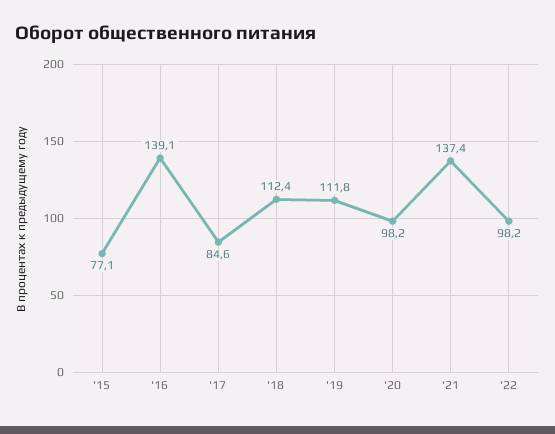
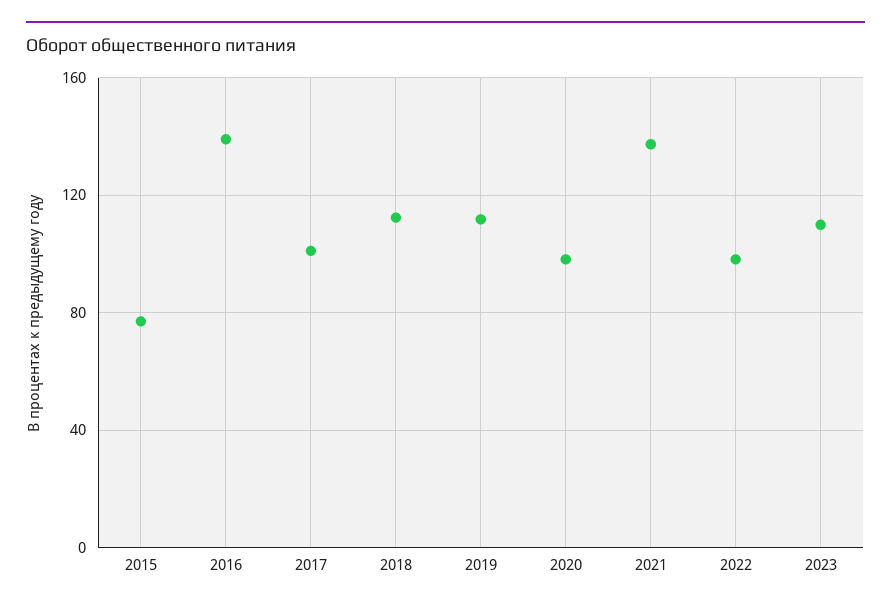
'17: 84.6 -> 100
2023: none -> 110

